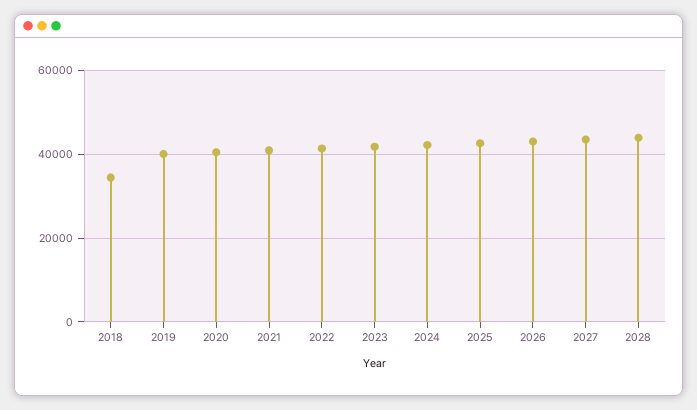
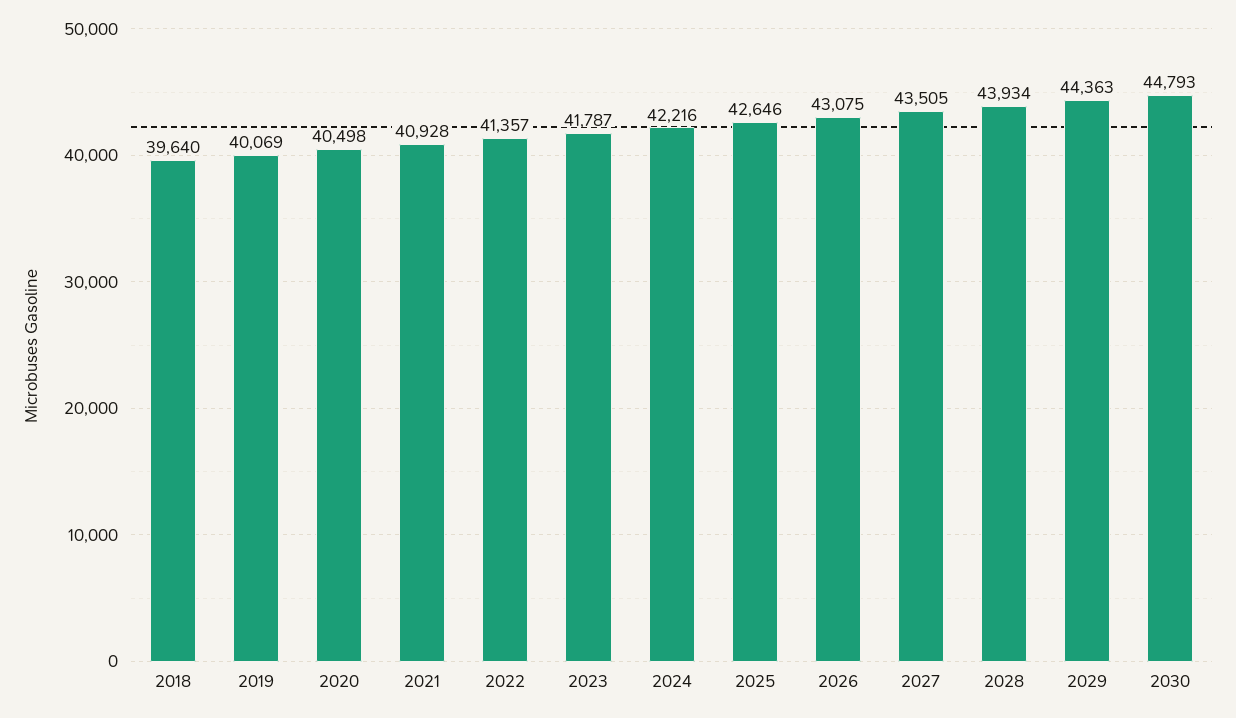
2018: 34000 -> 39640
2029: none -> 44363
2030: none -> 44793

